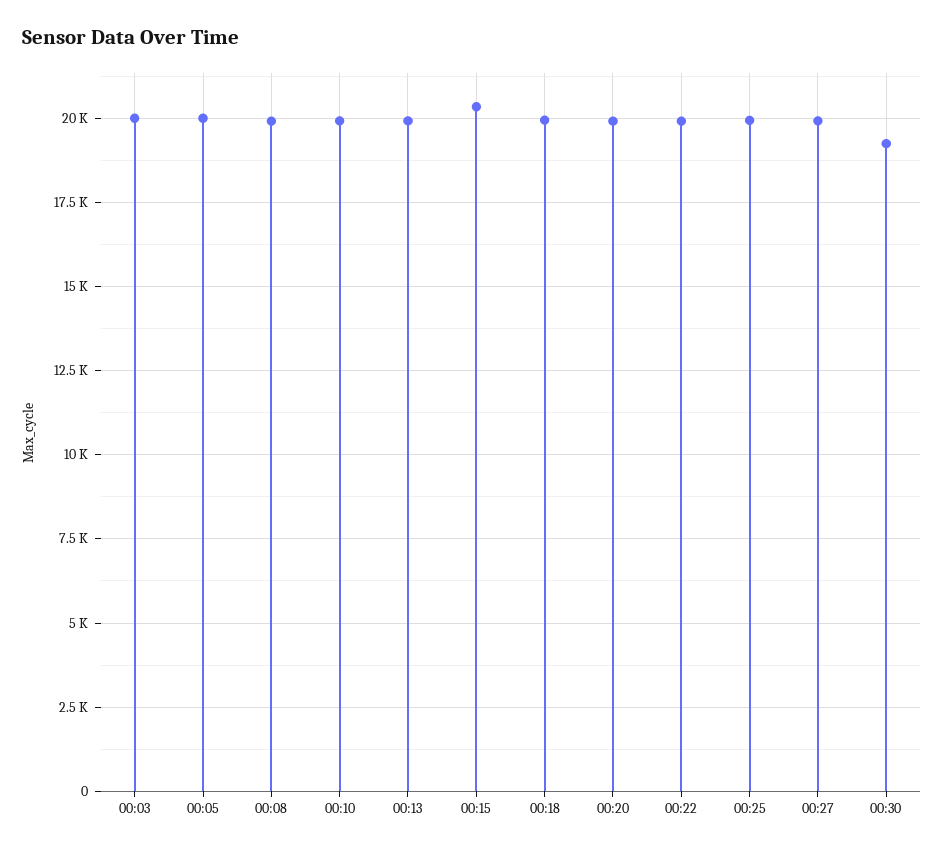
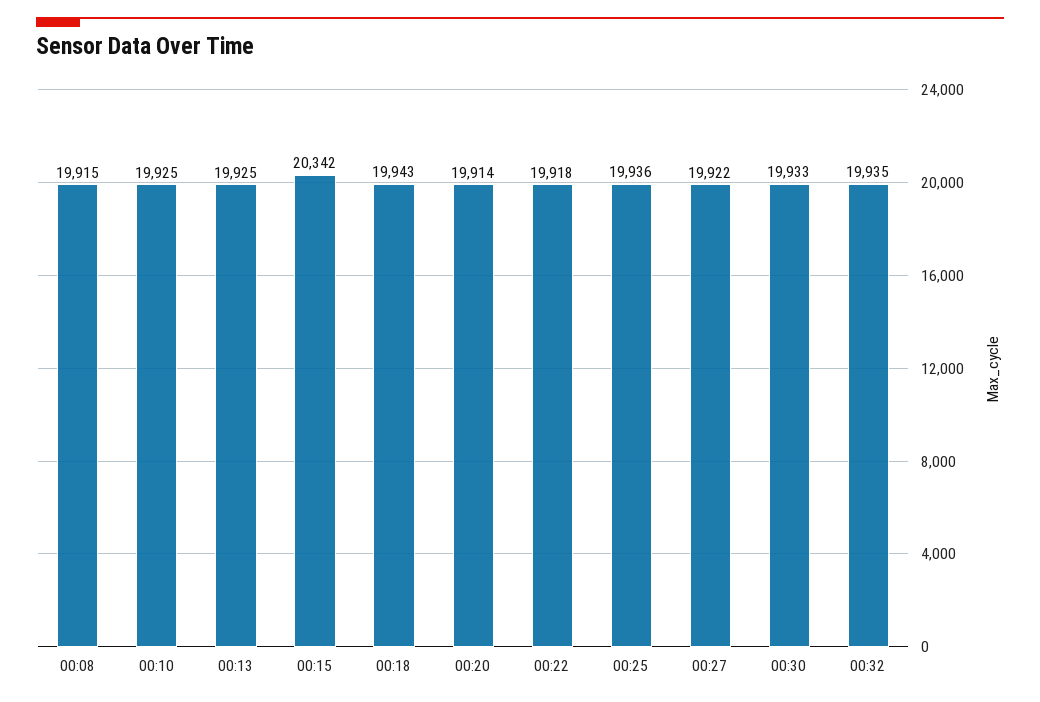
00:03: 20000 -> none
00:05: 20000 -> none
00:30: 19250 -> 19933
00:32: none -> 19935

